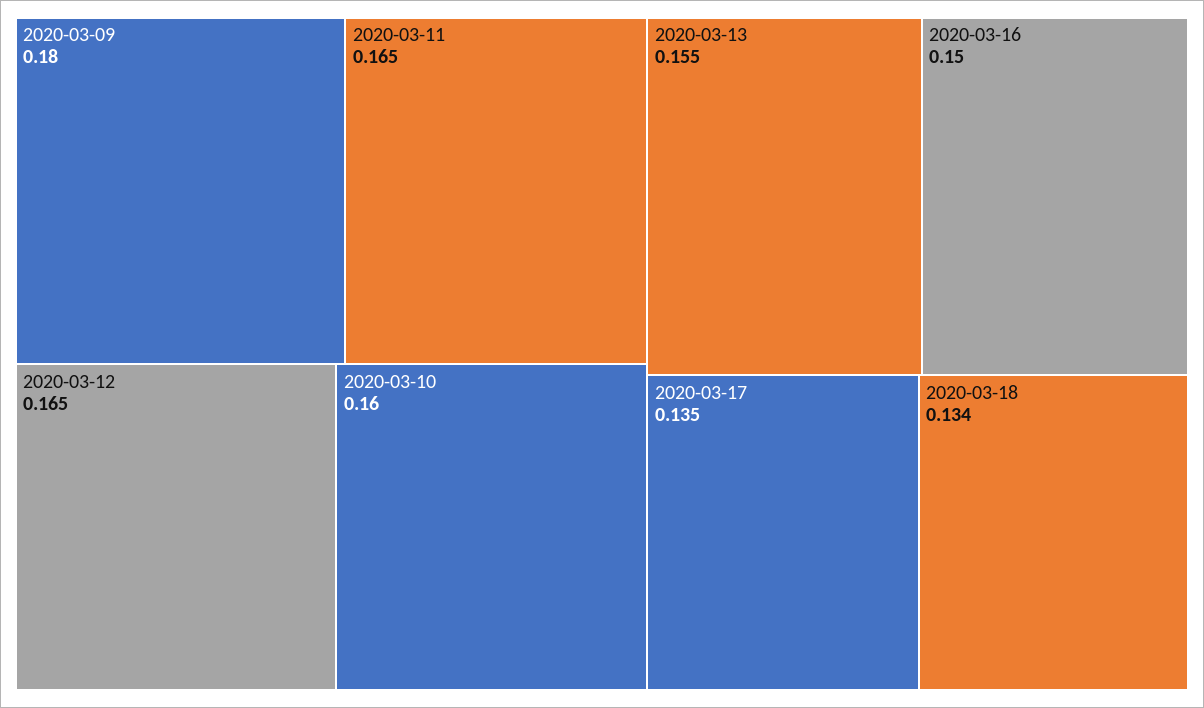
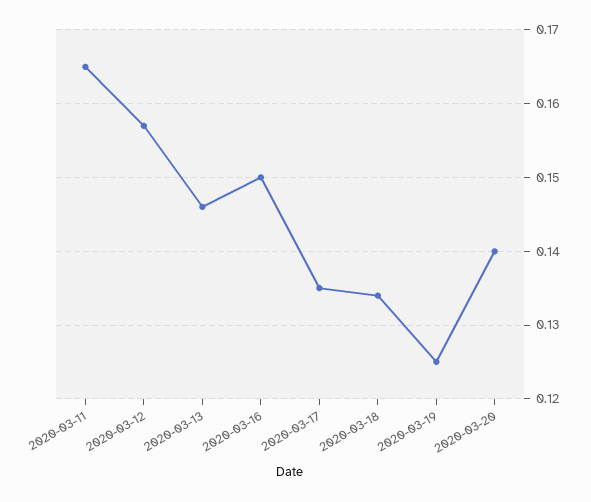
2020-03-09: 0.18 -> none
2020-03-12: 0.165 -> 0.157
2020-03-10: 0.16 -> none
2020-03-13: 0.155 -> 0.146
2020-03-19: none -> 0.125
2020-03-20: none -> 0.14

